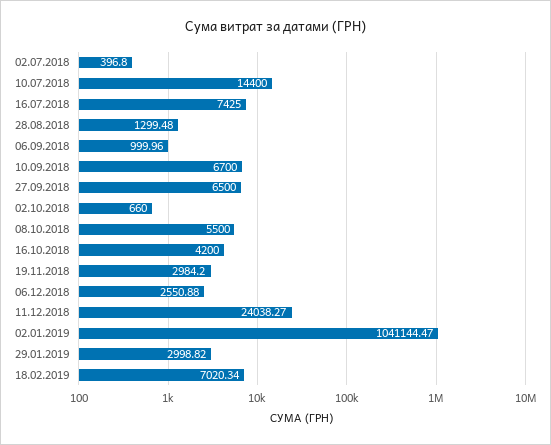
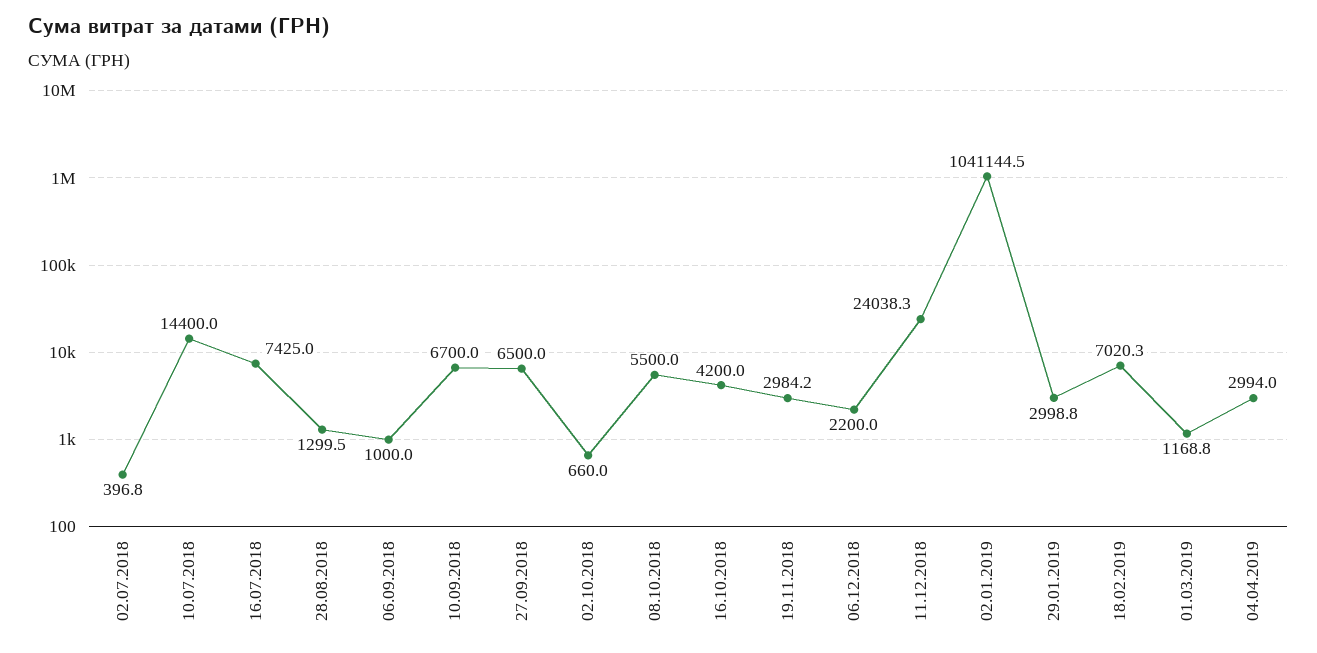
06.12.2018: 2550.88 -> 2200
01.03.2019: none -> 1168.8
04.04.2019: none -> 2994

